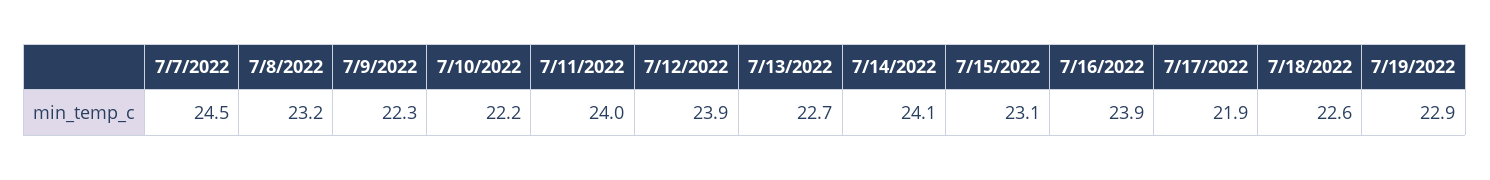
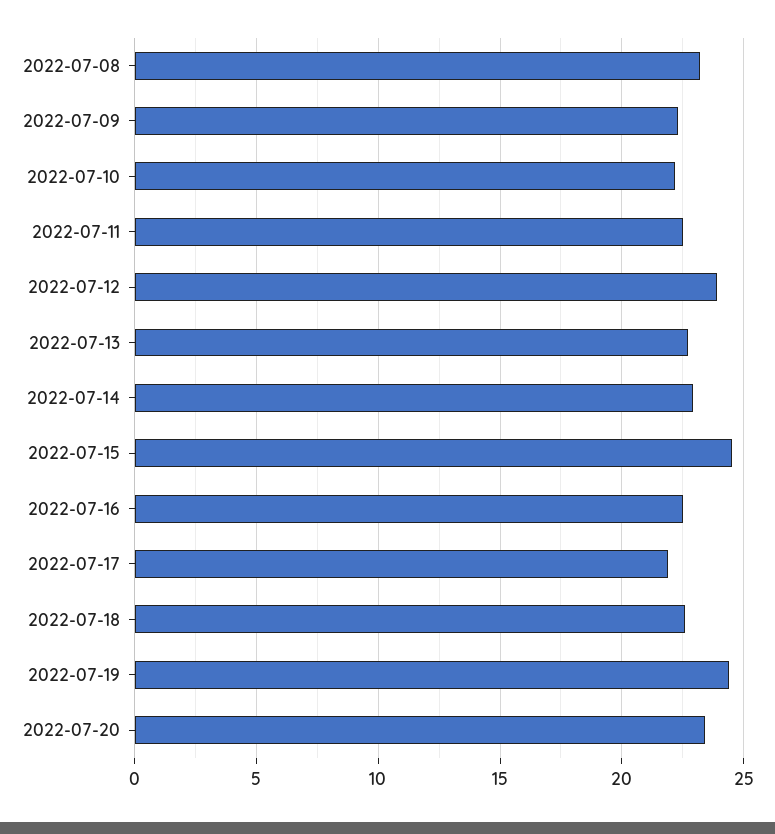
7/7/2022: 24.5 -> none
7/11/2022: 24 -> 22.5
7/14/2022: 24.1 -> 23
7/15/2022: 23.1 -> 24.5
7/16/2022: 23.9 -> 22.5
7/19/2022: 22.9 -> 24.5
2022-07-20: none -> 23.5

